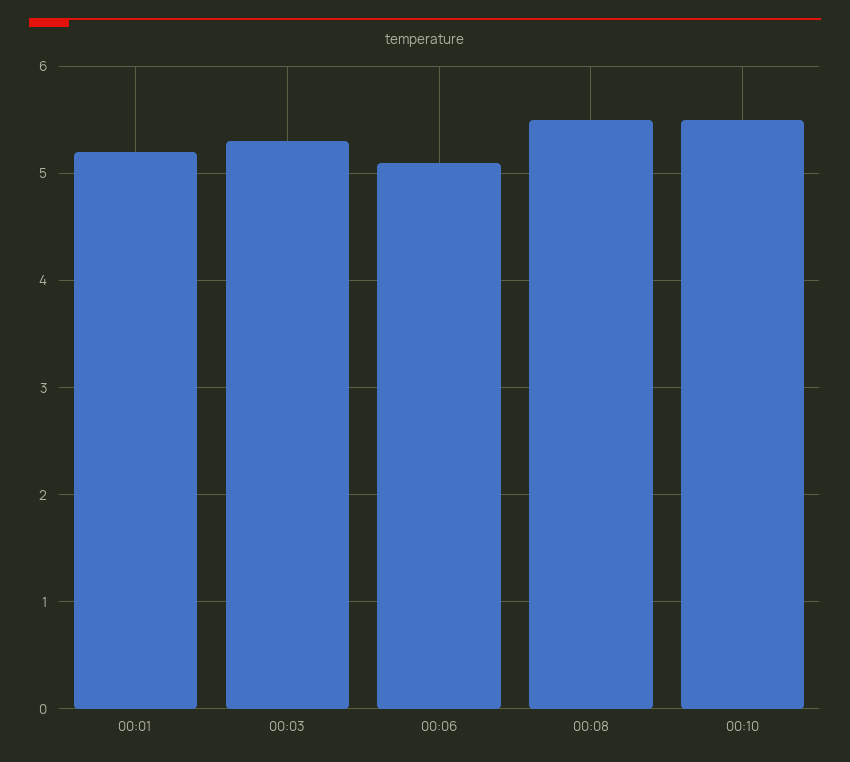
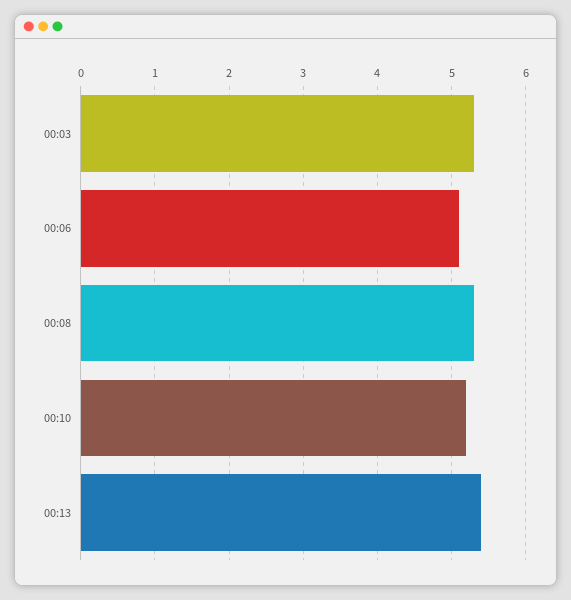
00:01: 5.2 -> none
00:08: 5.5 -> 5.3
00:10: 5.5 -> 5.2
00:13: none -> 5.4

